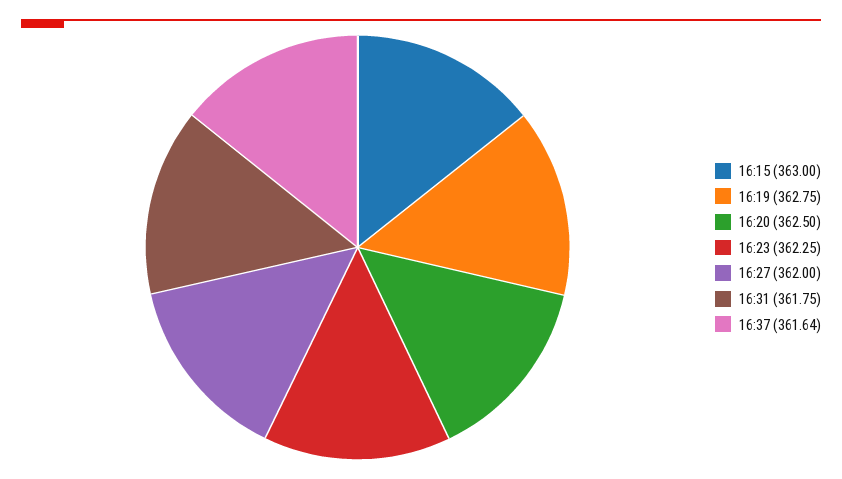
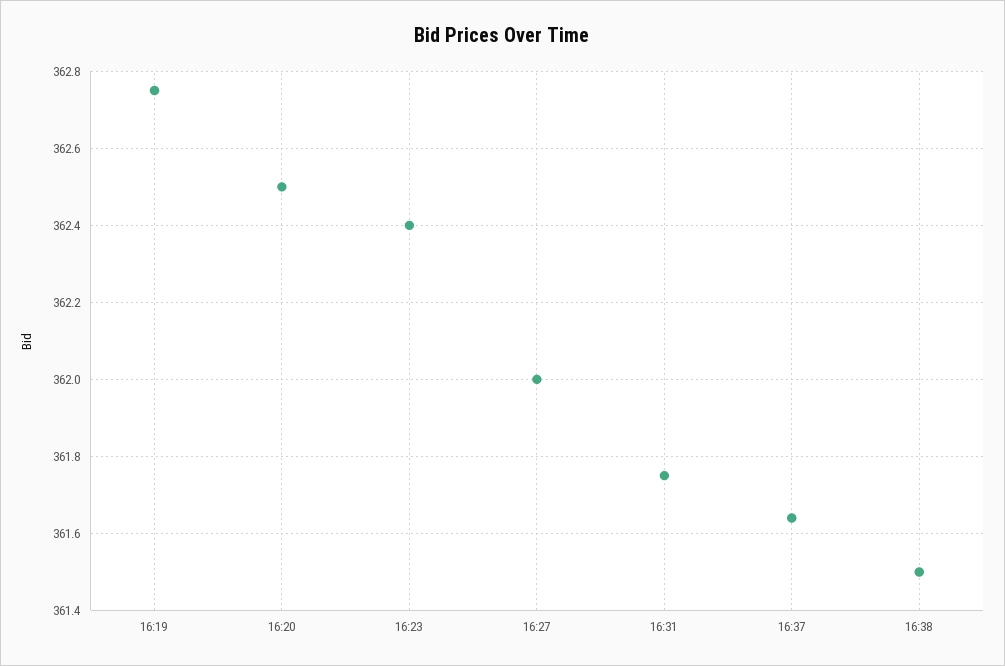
16:15: 363 -> none
16:23: 362.25 -> 362.4
16:38: none -> 361.5

